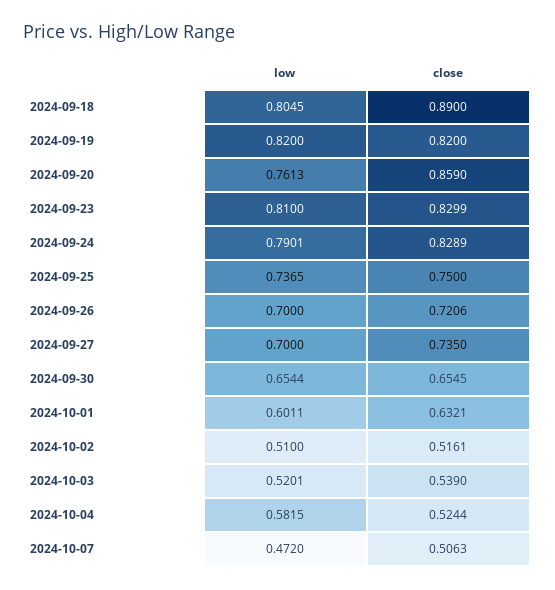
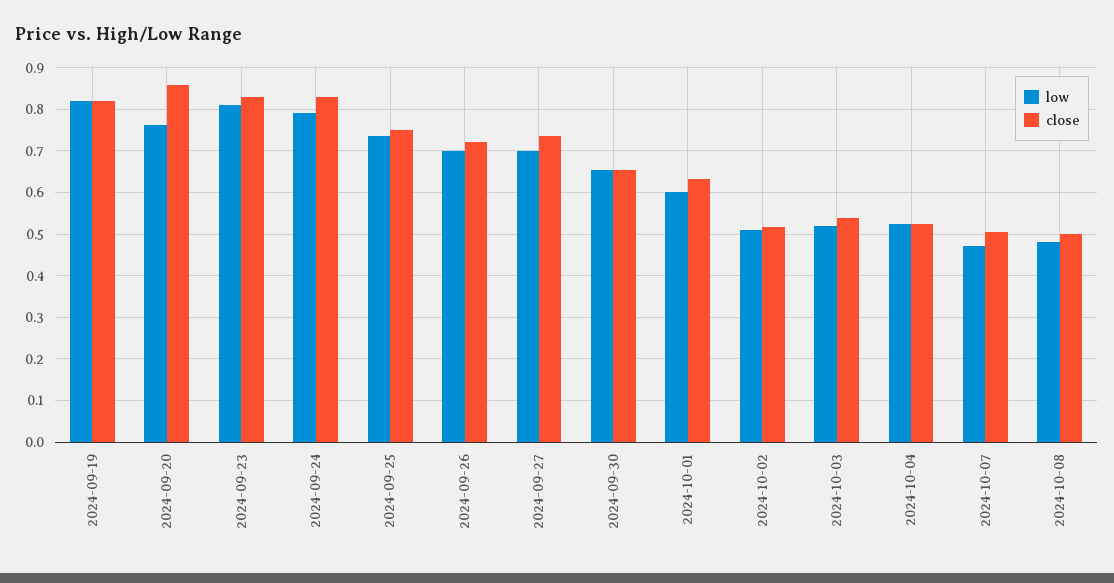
low, 2024-09-18: 0.8045 -> none
close, 2024-09-18: 0.89 -> none
low, 2024-10-04: 0.5815 -> 0.52
low, 2024-10-08: none -> 0.48
close, 2024-10-08: none -> 0.5

